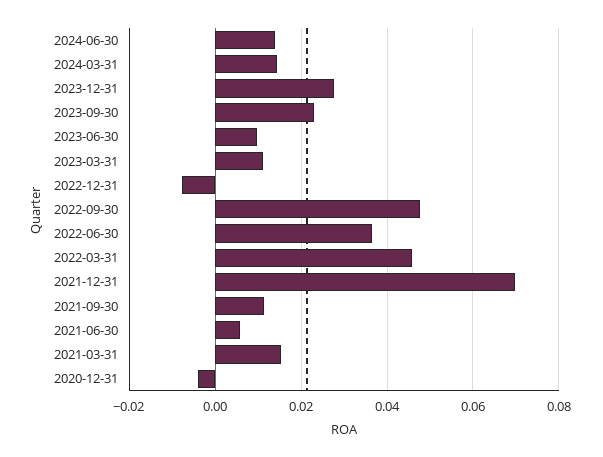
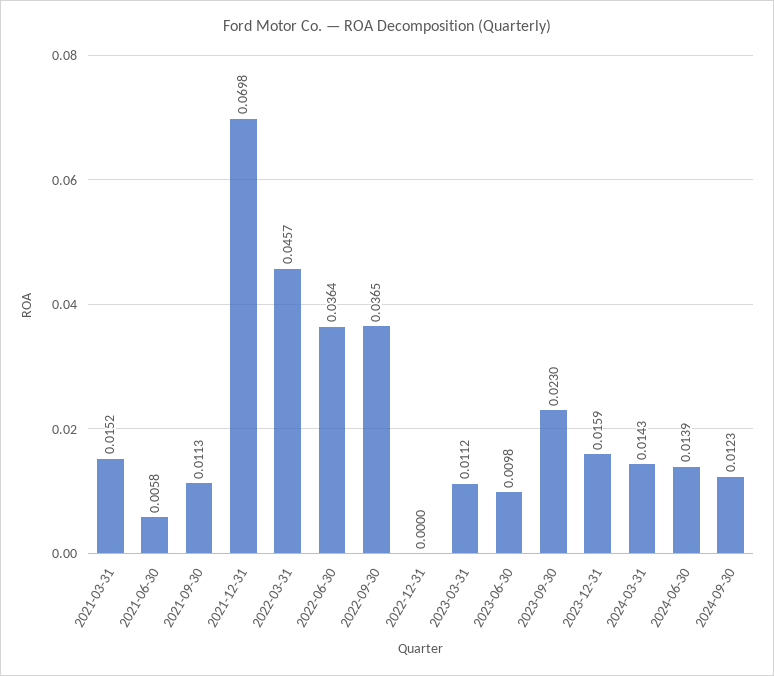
2023-12-31: 0.028 -> 0.0159
2022-12-31: -0.008 -> 0
2022-09-30: 0.048 -> 0.0365
2020-12-31: -0.004 -> none
2024-09-30: none -> 0.0123

